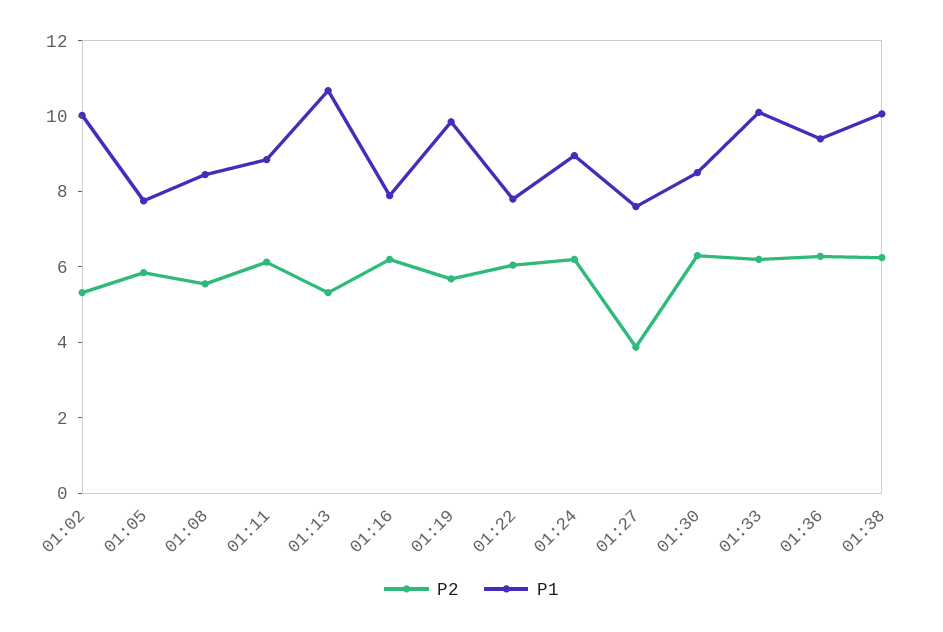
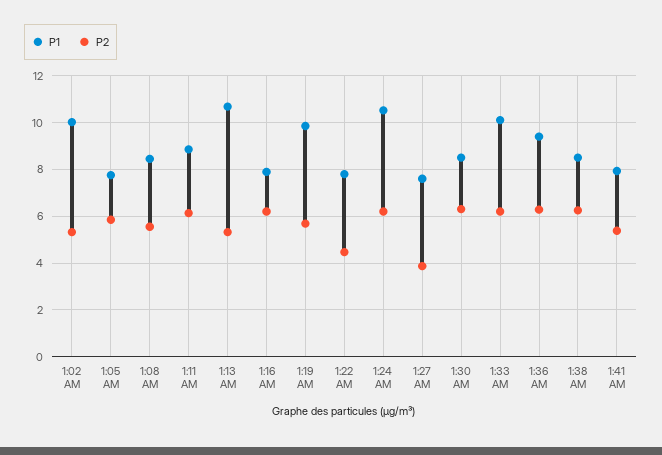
P2, 01:22: 6 -> 4.5
P1, 01:24: 9 -> 10.5
P1, 01:38: 10 -> 8.5
P1, 1:41 AM: none -> 8
P2, 1:41 AM: none -> 5.5

